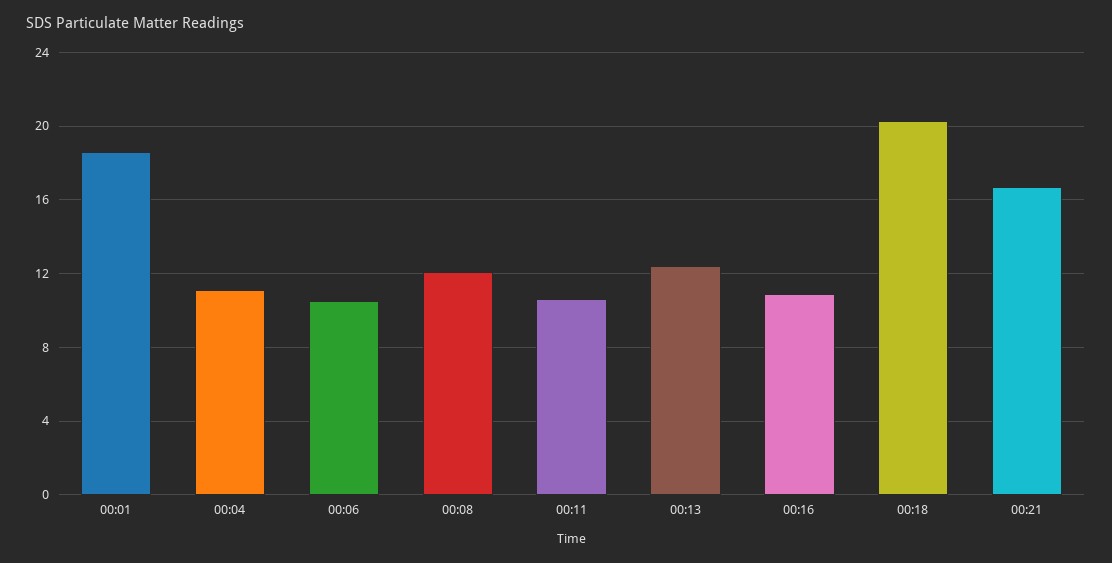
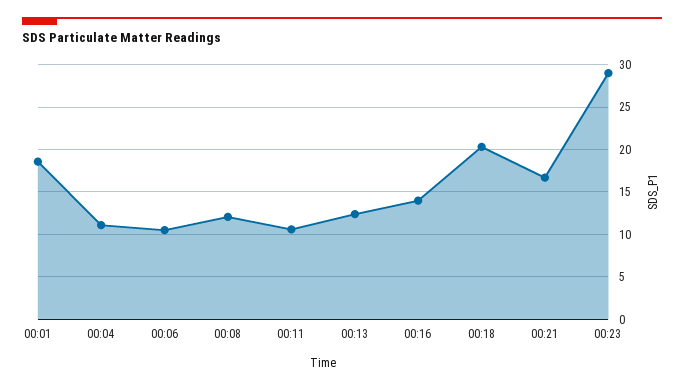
00:16: 11 -> 14
00:23: none -> 29

